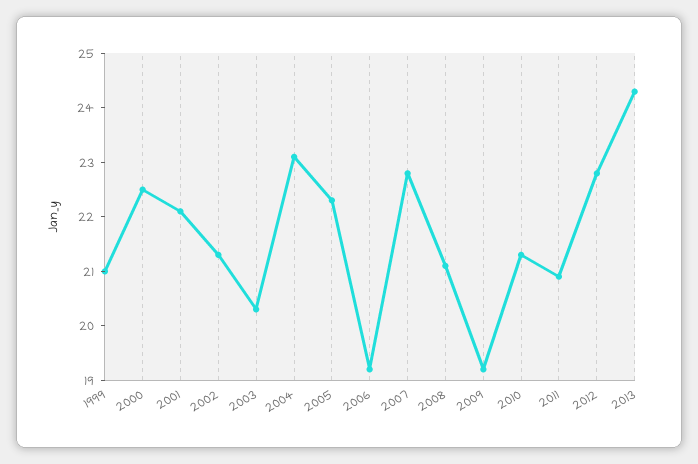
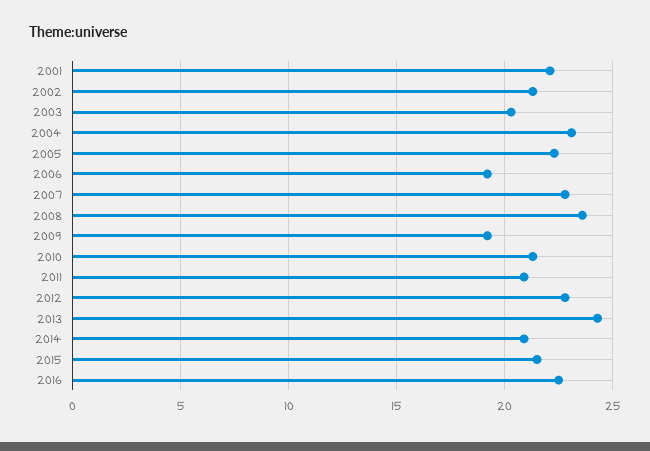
1999: 21 -> none
2000: 22.5 -> none
2008: 21 -> 23.5
2014: none -> 21
2015: none -> 21.5
2016: none -> 22.5

